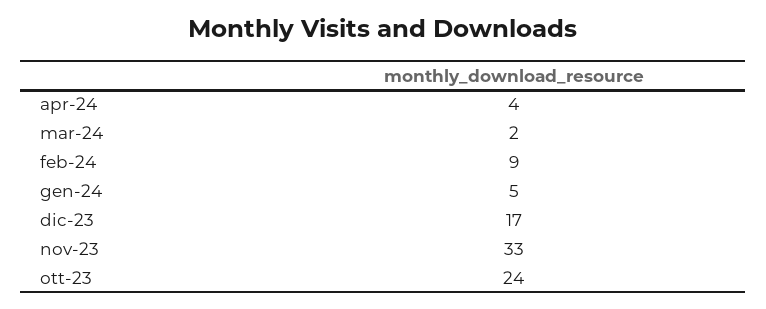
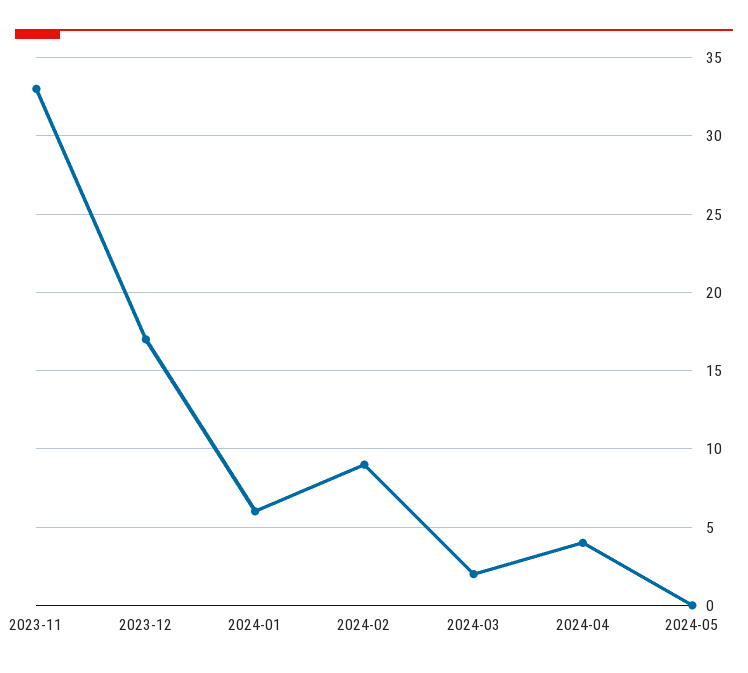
gen-24: 5 -> 6
ott-23: 24 -> none
2024-05: none -> 0

